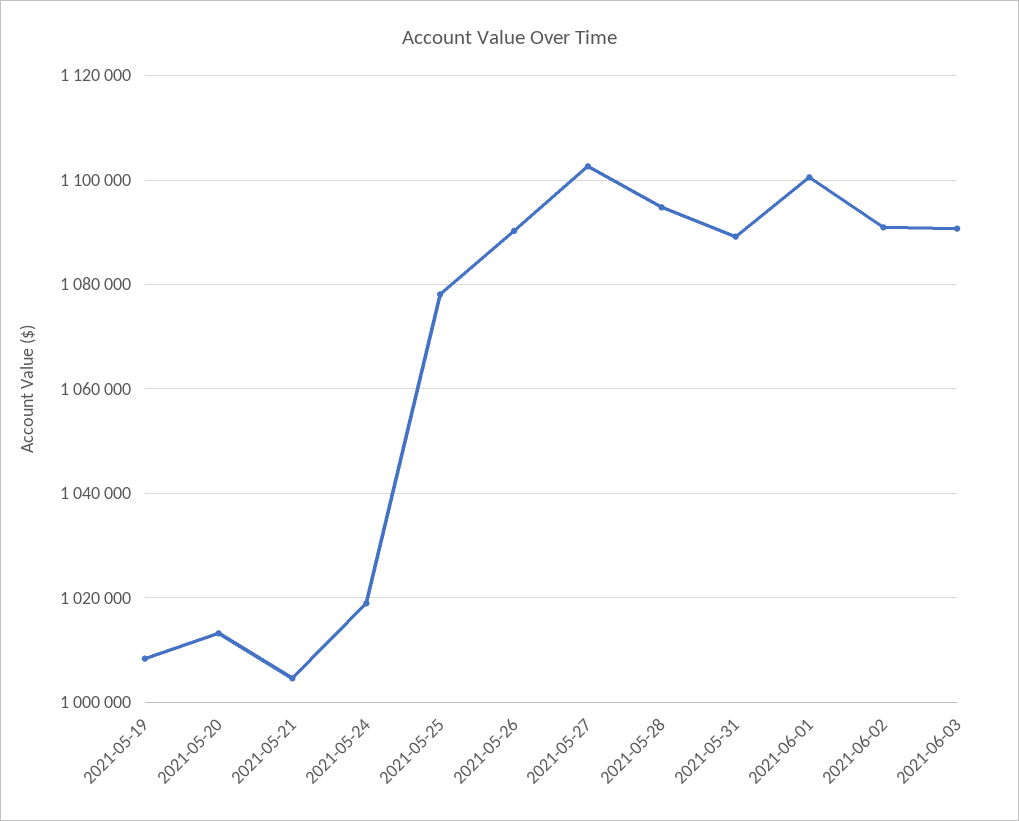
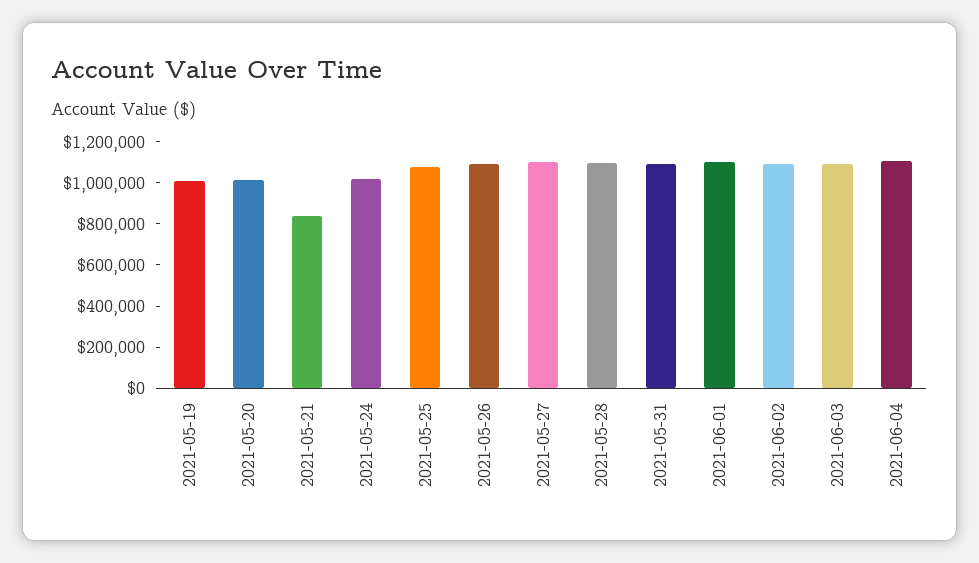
2021-05-21: 1004000 -> 850000
2021-06-04: none -> 1100000

